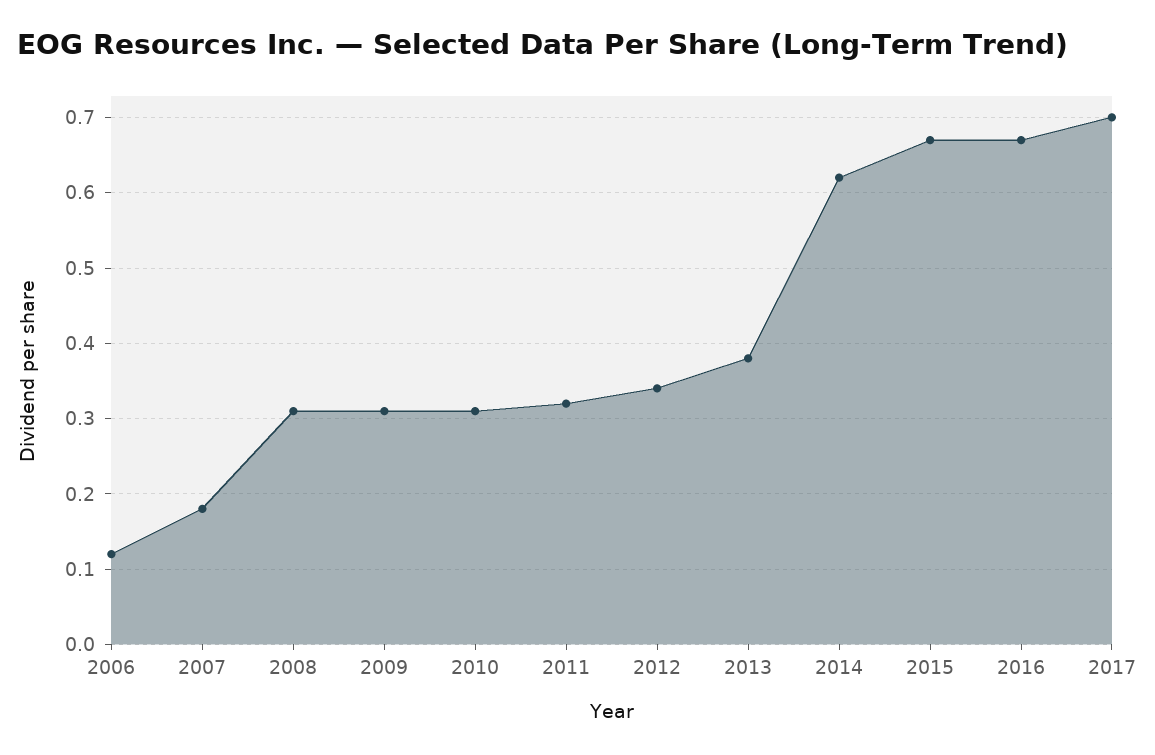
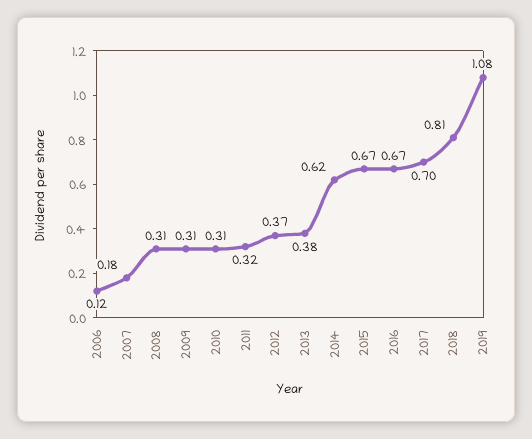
2012: 0.34 -> 0.37
2018: none -> 0.81
2019: none -> 1.08

